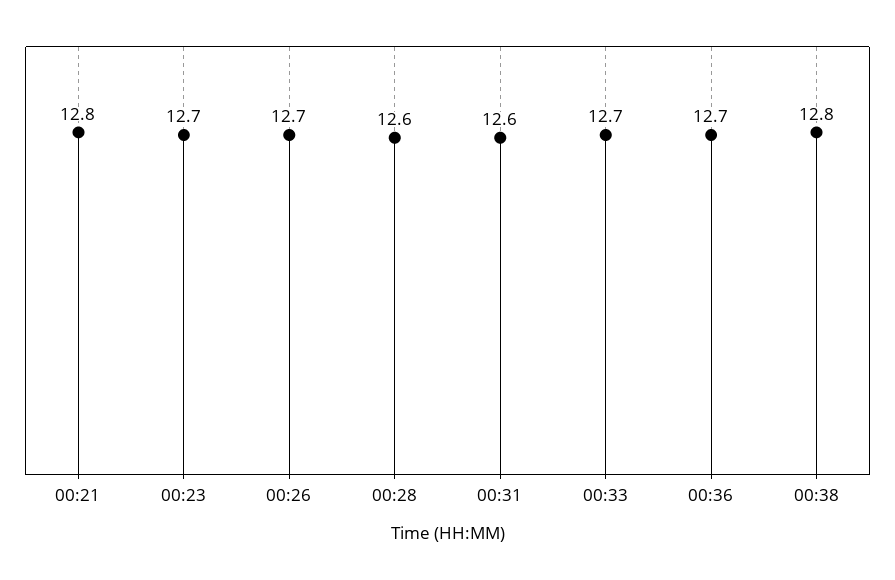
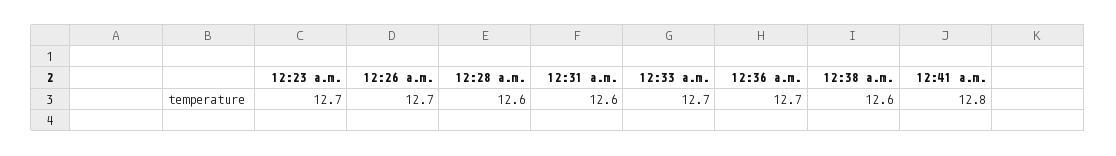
00:21: 12.8 -> none
00:38: 12.8 -> 12.6
12:41 a.m.: none -> 12.8

